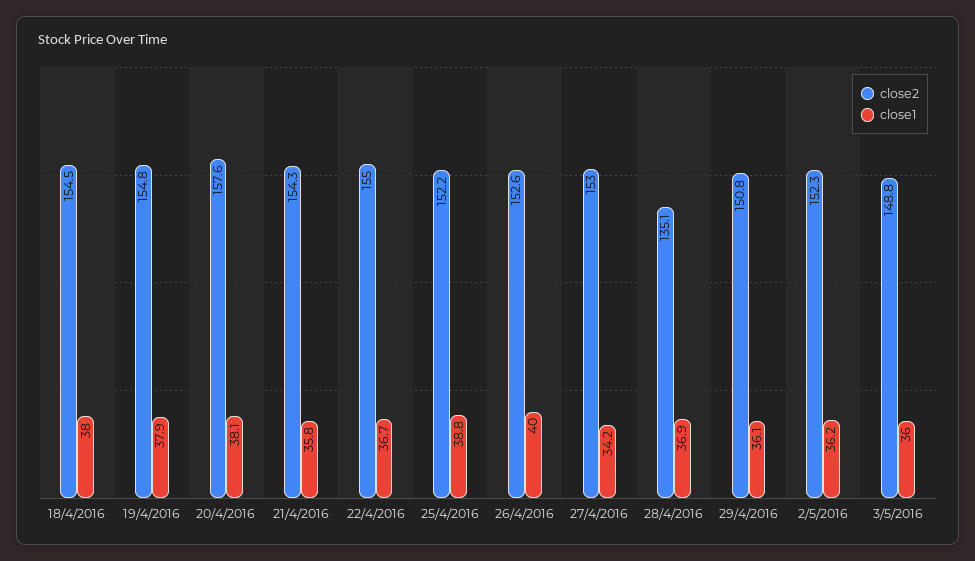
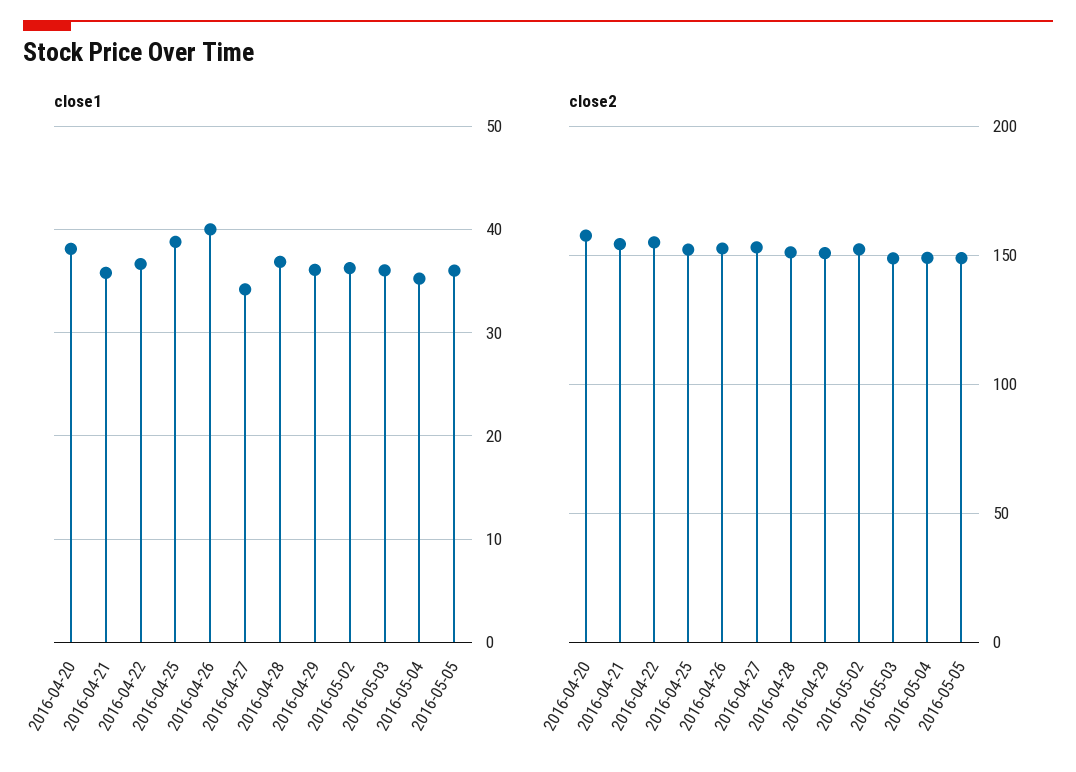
close2, 18/4/2016: 154.5 -> none
close1, 18/4/2016: 38 -> none
close2, 19/4/2016: 154.8 -> none
close1, 19/4/2016: 37.9 -> none
close2, 28/4/2016: 135.1 -> 150
close1, 2016-05-04: none -> 35
close1, 2016-05-05: none -> 36
close2, 2016-05-04: none -> 150
close2, 2016-05-05: none -> 150

